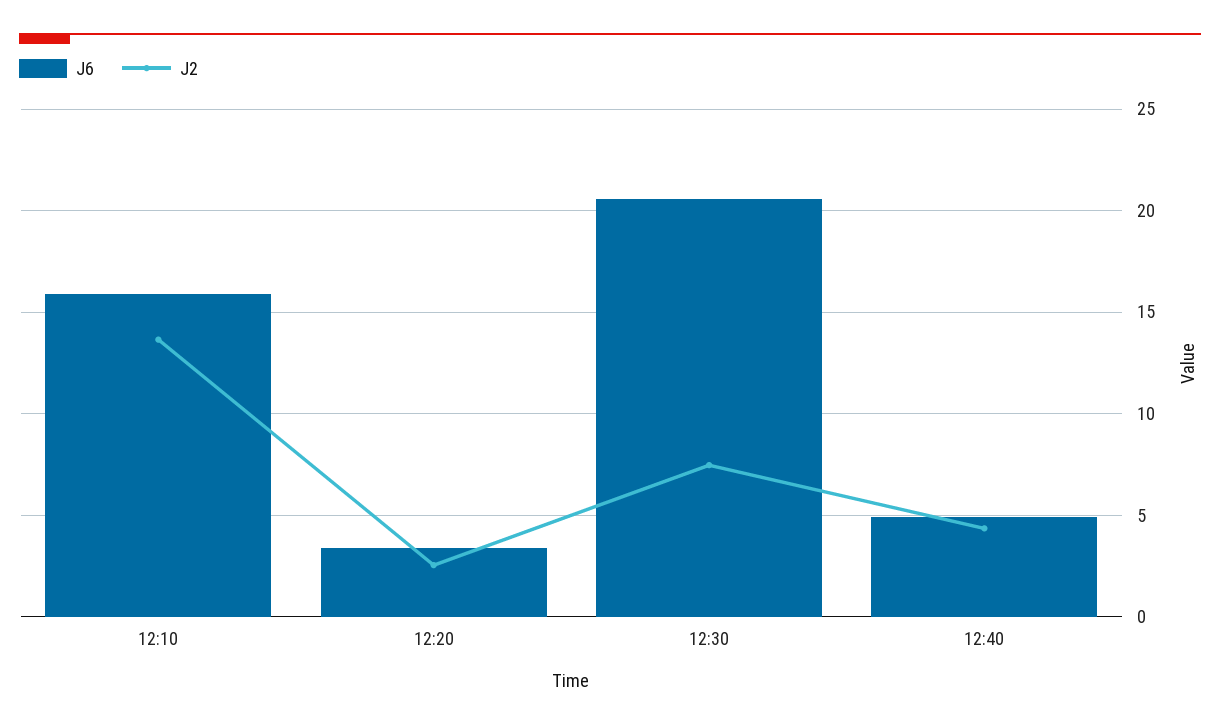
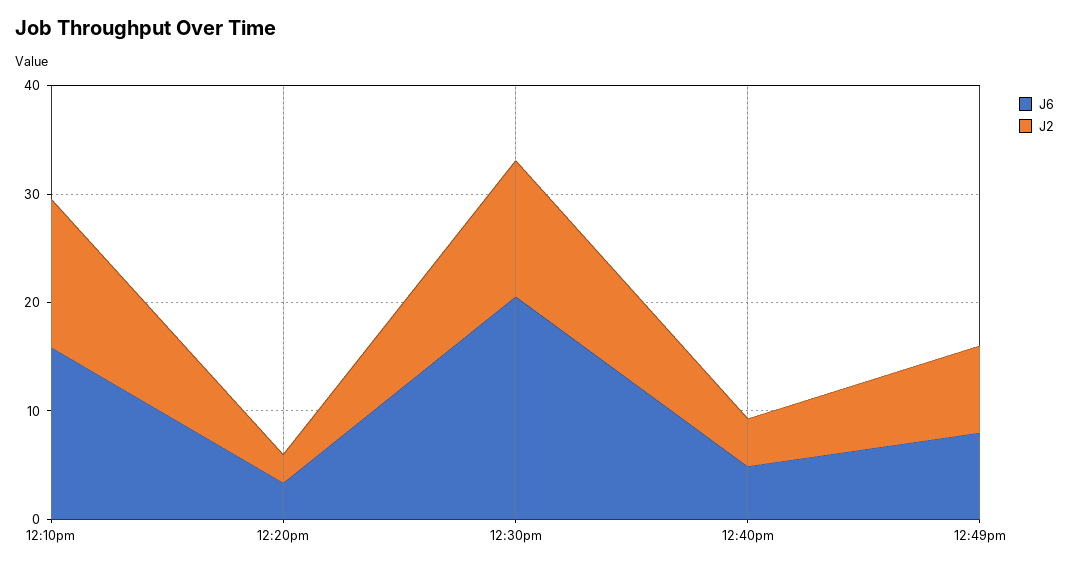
J2, 12:30: 7.5 -> 12
J6, 12:49pm: none -> 8
J2, 12:49pm: none -> 8

